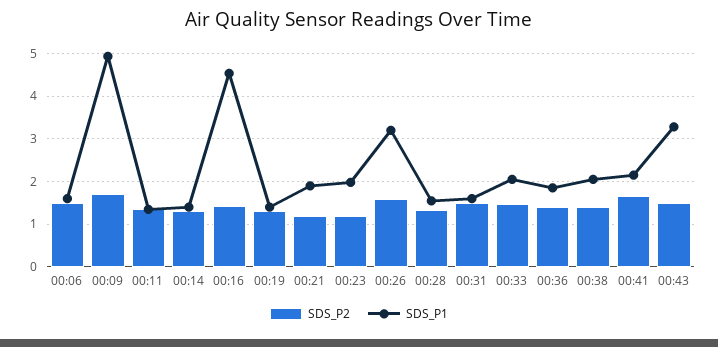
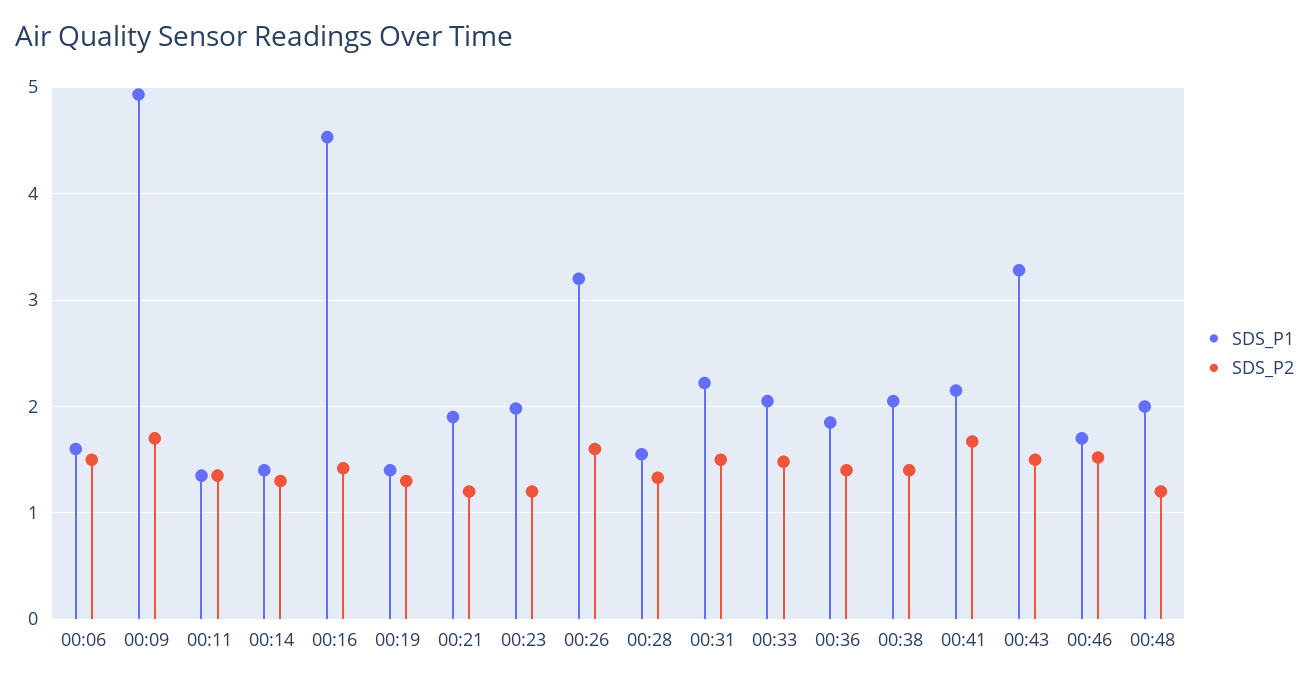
SDS_P1, 00:31: 1.6 -> 2.2
SDS_P1, 00:46: none -> 1.7
SDS_P2, 00:46: none -> 1.5
SDS_P1, 00:48: none -> 2
SDS_P2, 00:48: none -> 1.2

